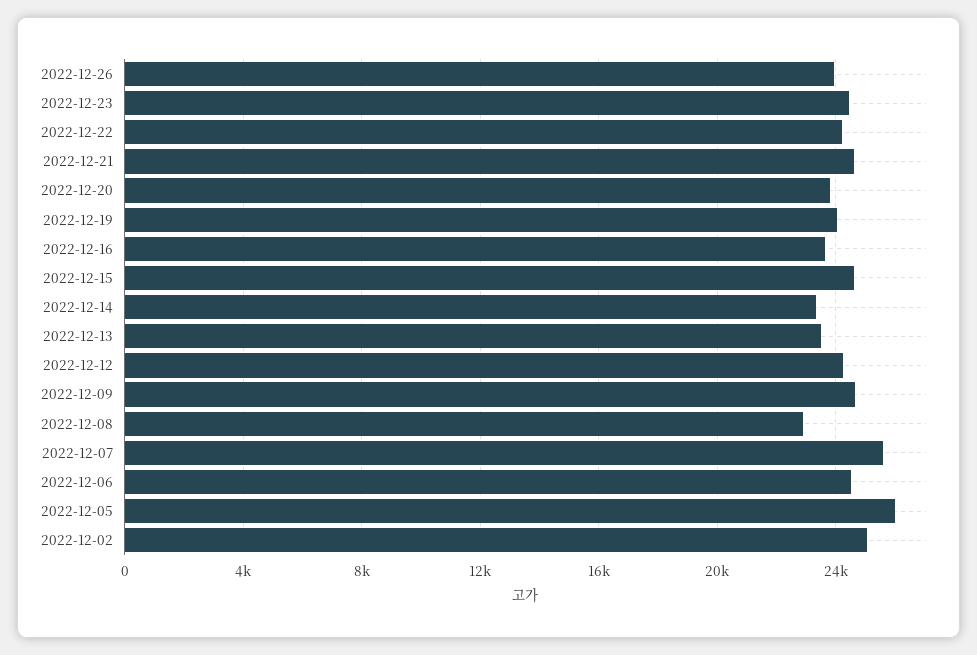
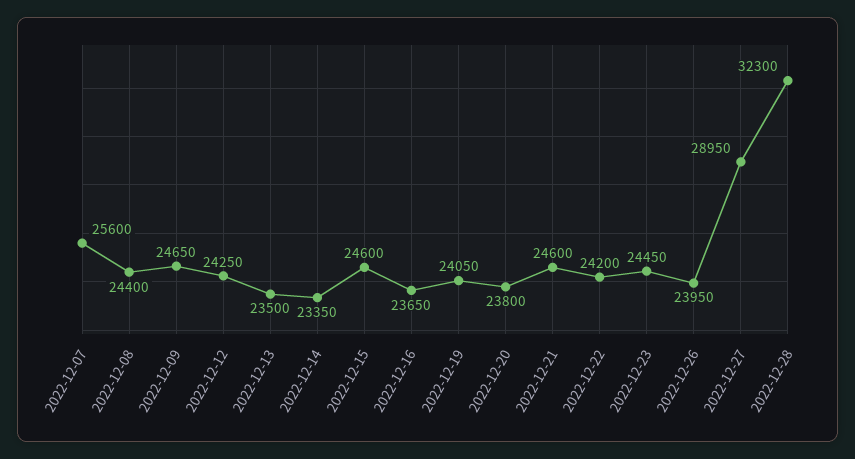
2022-12-08: 23000 -> 24400
2022-12-06: 24500 -> none
2022-12-05: 26000 -> none
2022-12-02: 25000 -> none
2022-12-27: none -> 28950
2022-12-28: none -> 32300

